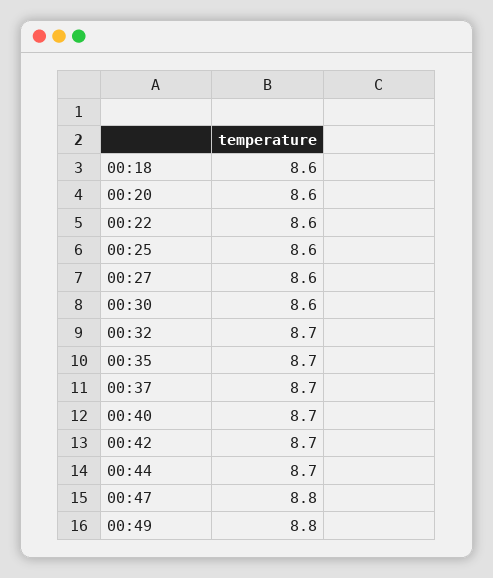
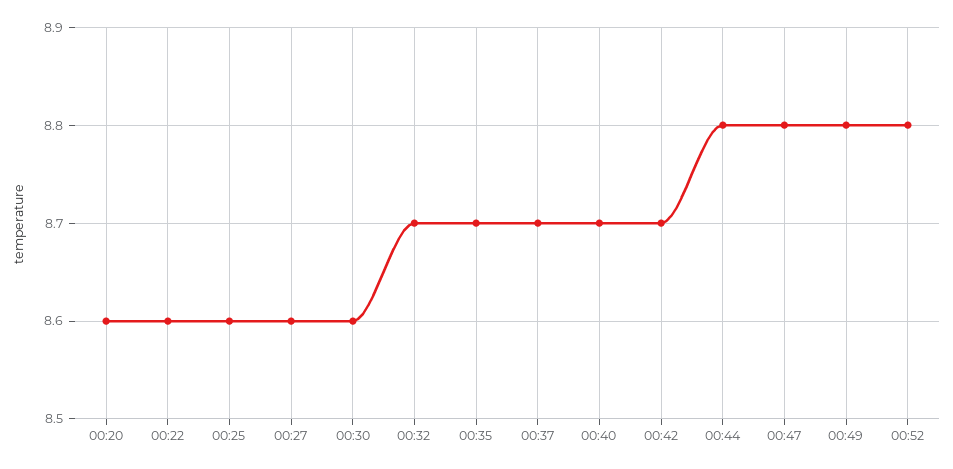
00:18: 8.6 -> none
00:44: 8.7 -> 8.8
00:52: none -> 8.8

